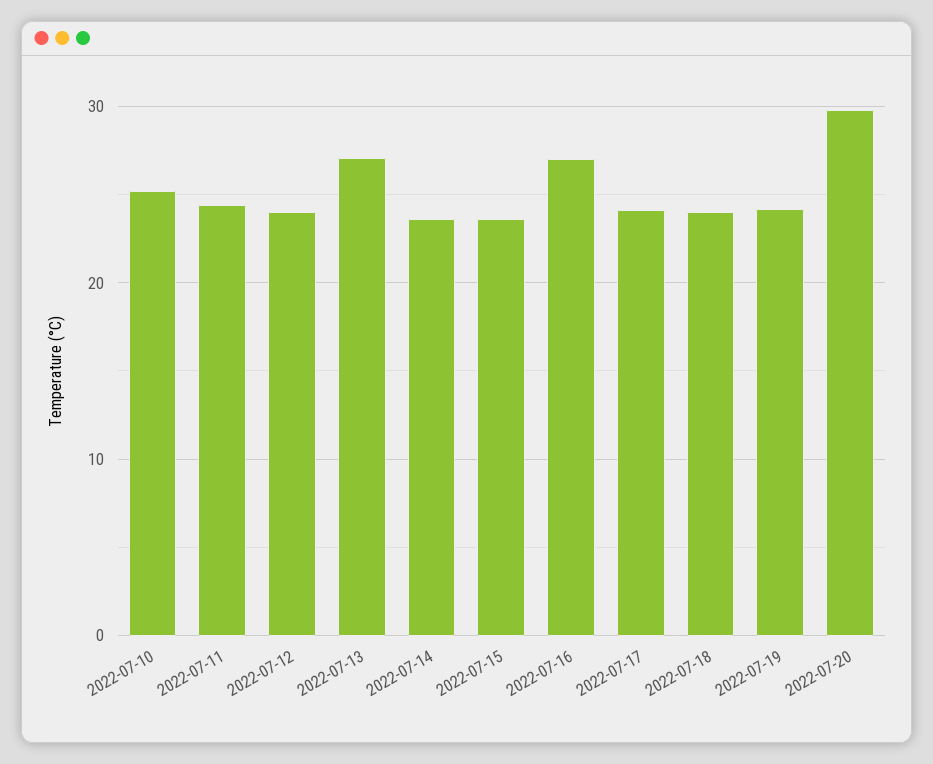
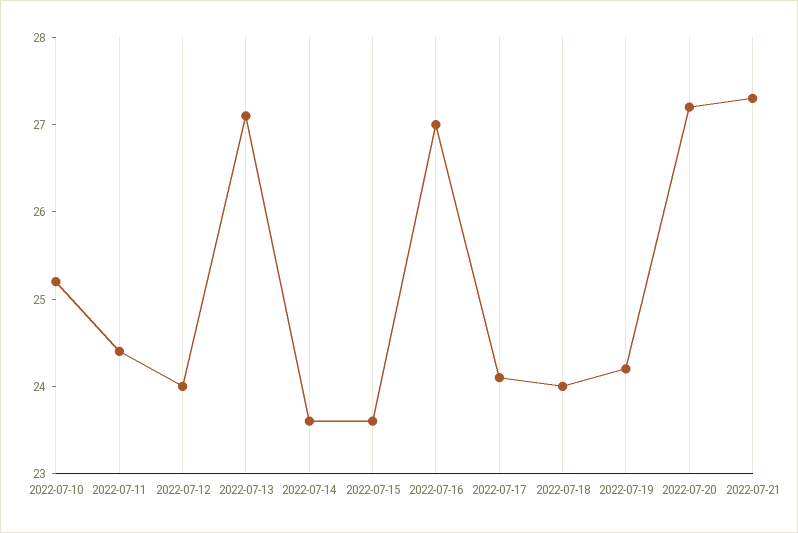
2022-07-20: 30 -> 27.2
2022-07-21: none -> 27.3

